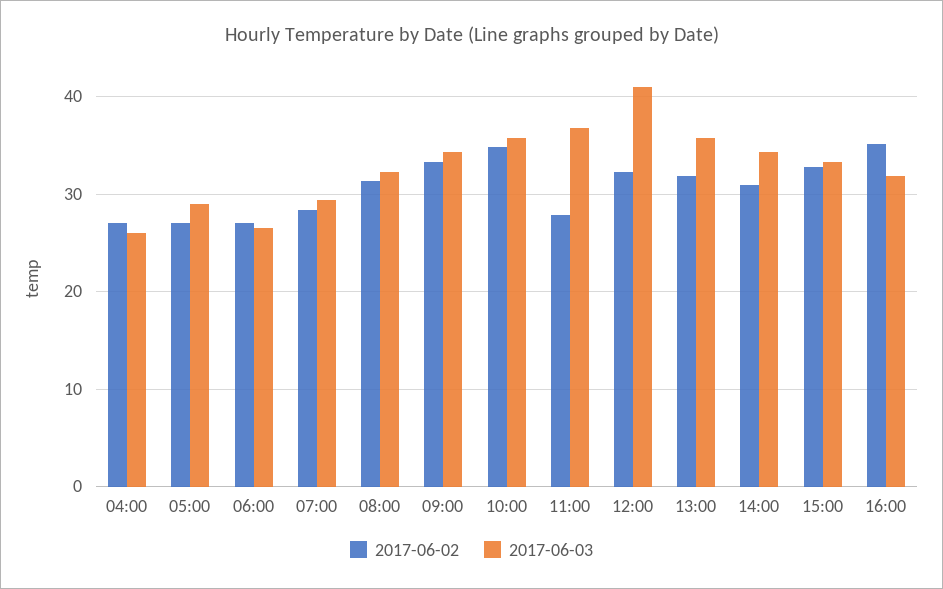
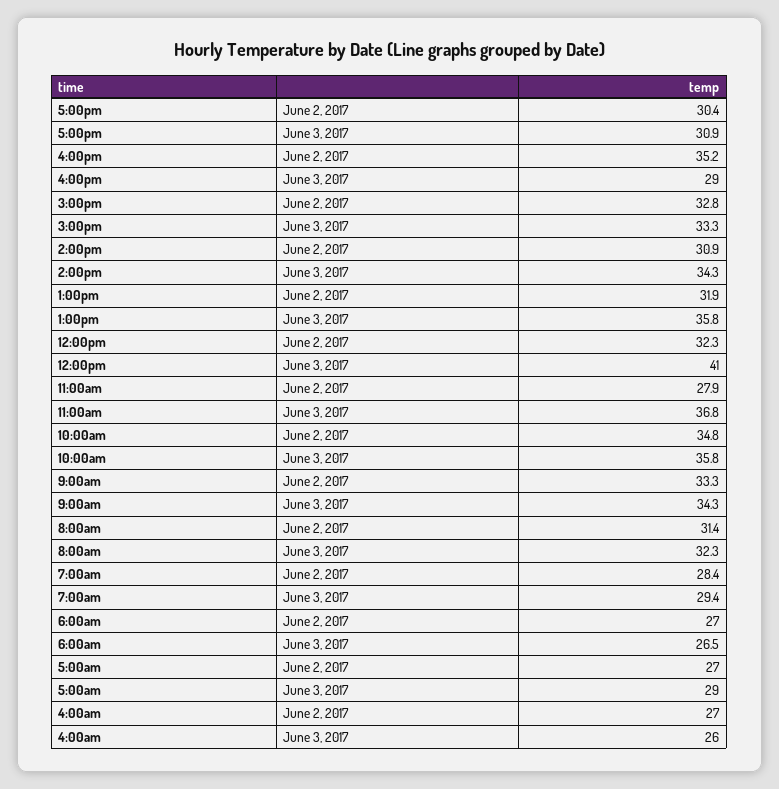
2017-06-03, 16:00: 32 -> 29
2017-06-02, 5:00pm: none -> 30.4
2017-06-03, 5:00pm: none -> 30.9

